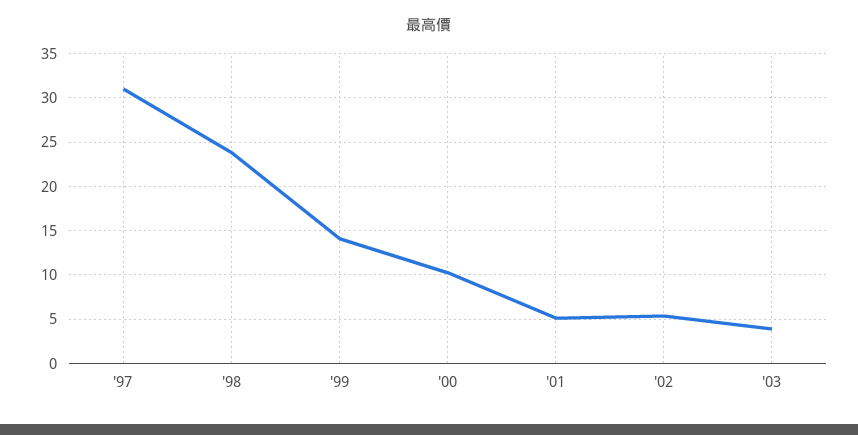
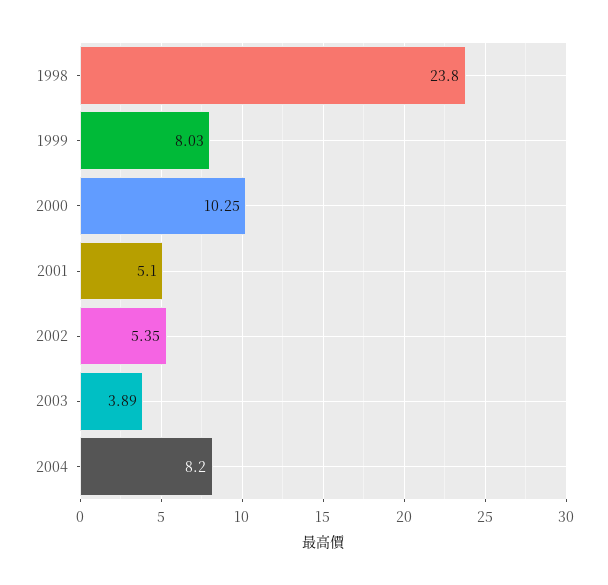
'97: 31 -> none
'99: 14 -> 8.03
2004: none -> 8.2

